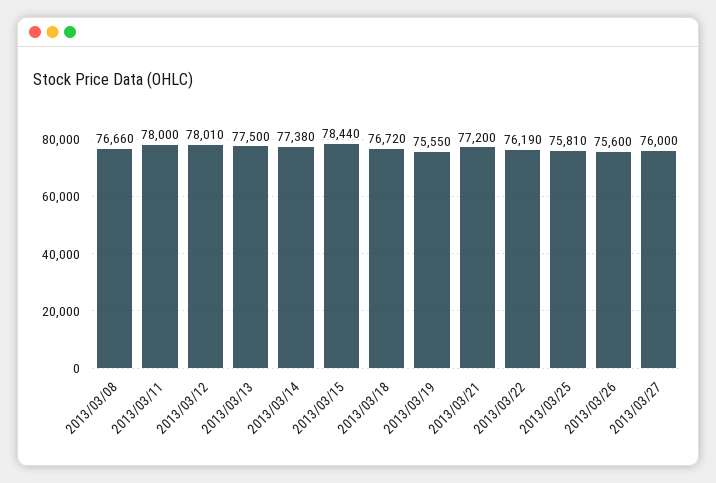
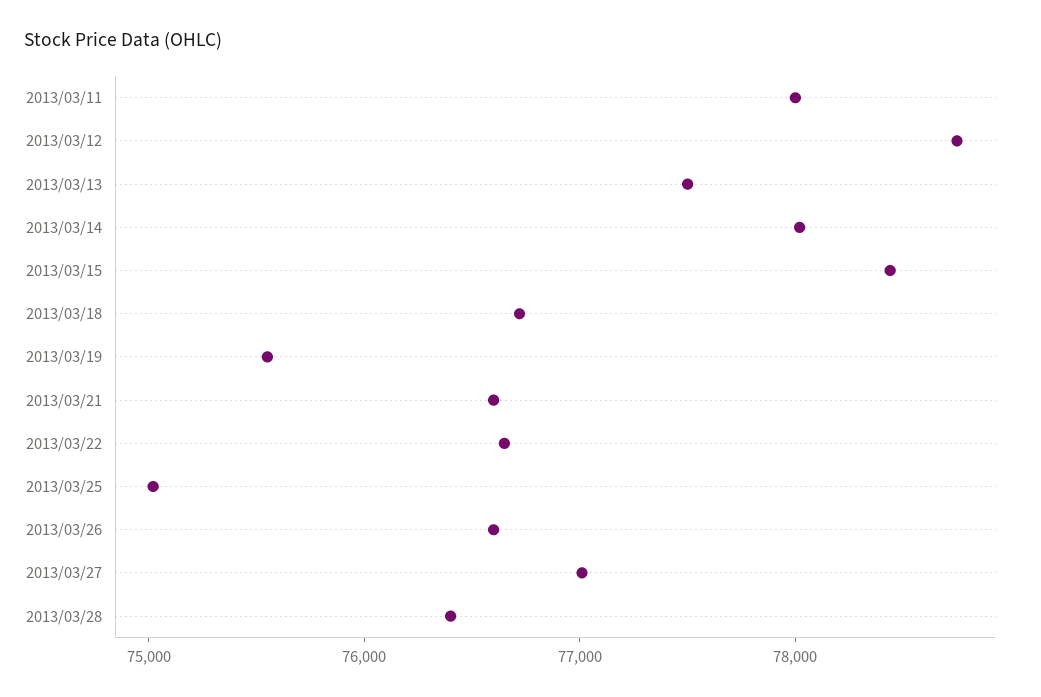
2013/03/08: 76660 -> none
2013/03/12: 78010 -> 78800
2013/03/14: 77380 -> 78000
2013/03/21: 77200 -> 76600
2013/03/22: 76190 -> 76600
2013/03/25: 75810 -> 75000
2013/03/26: 75600 -> 76600
2013/03/27: 76000 -> 77000
2013/03/28: none -> 76400

